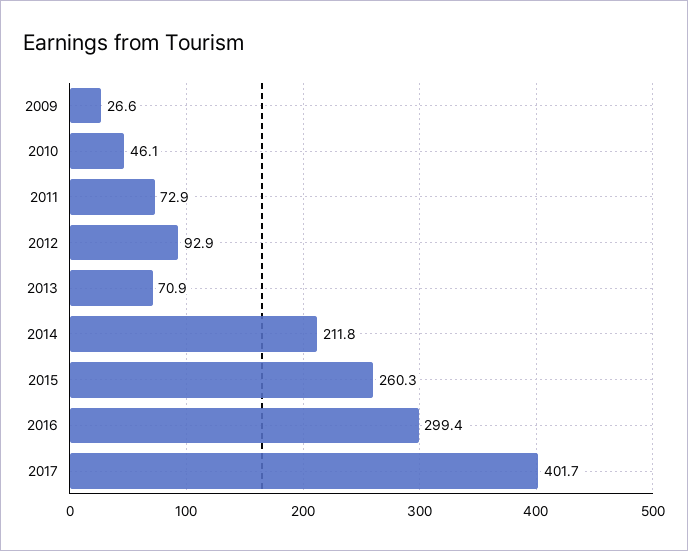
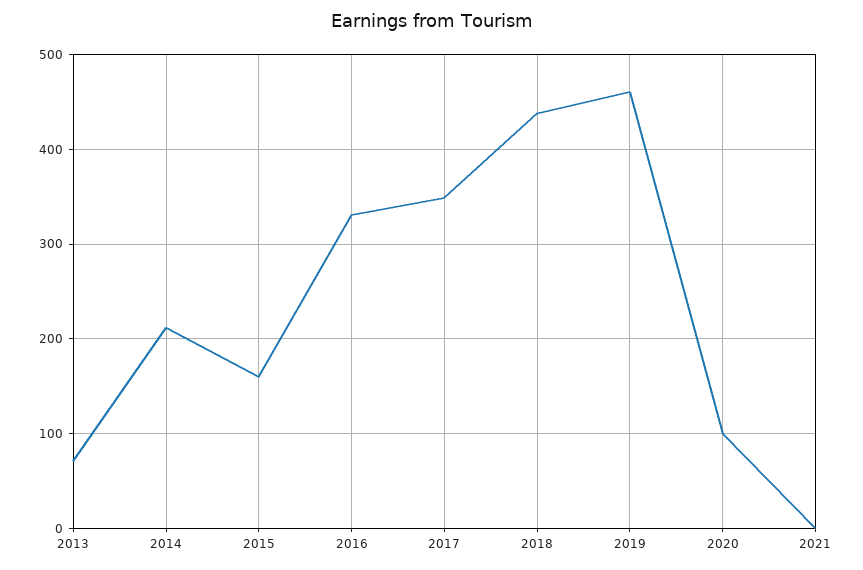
2009: 26.6 -> none
2010: 46.1 -> none
2011: 72.9 -> none
2012: 92.9 -> none
2015: 260.3 -> 160
2016: 299.4 -> 330
2017: 401.7 -> 350
2018: none -> 440
2019: none -> 460
2020: none -> 100
2021: none -> 0

